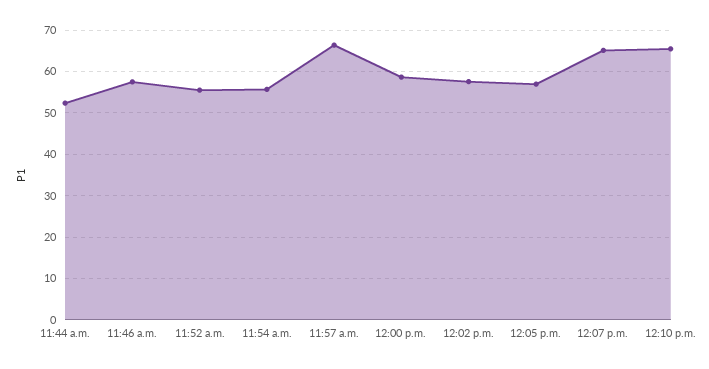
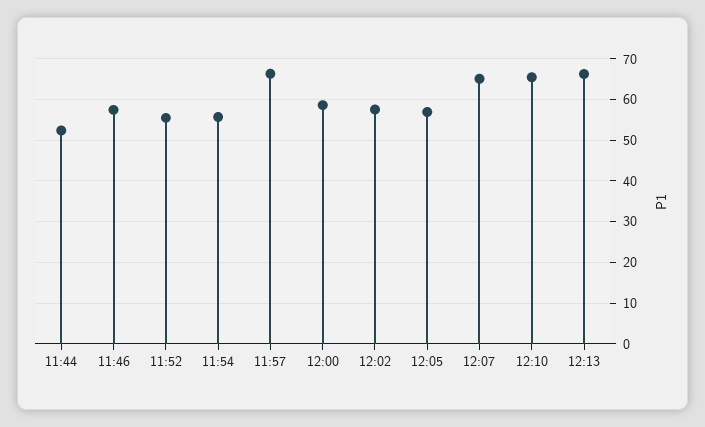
12:13: none -> 66

